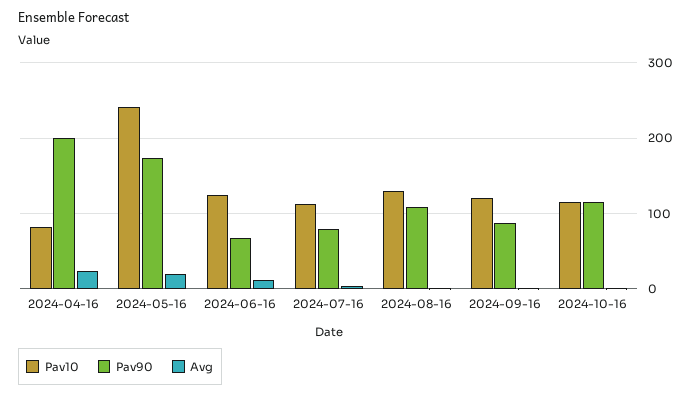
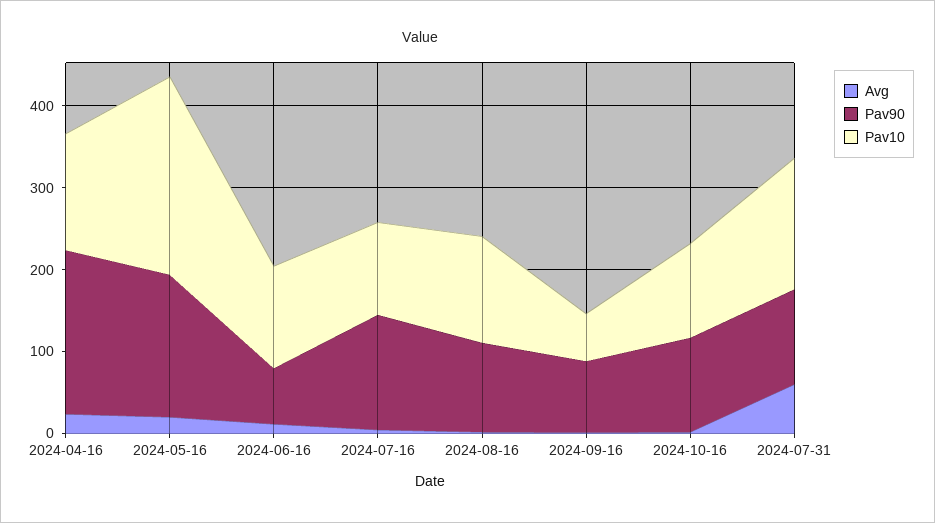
Pav10, 2024-04-16: 80 -> 140
Pav90, 2024-07-16: 80 -> 140
Pav10, 2024-09-16: 120 -> 60
Avg, 2024-07-31: none -> 60
Pav90, 2024-07-31: none -> 120
Pav10, 2024-07-31: none -> 160

